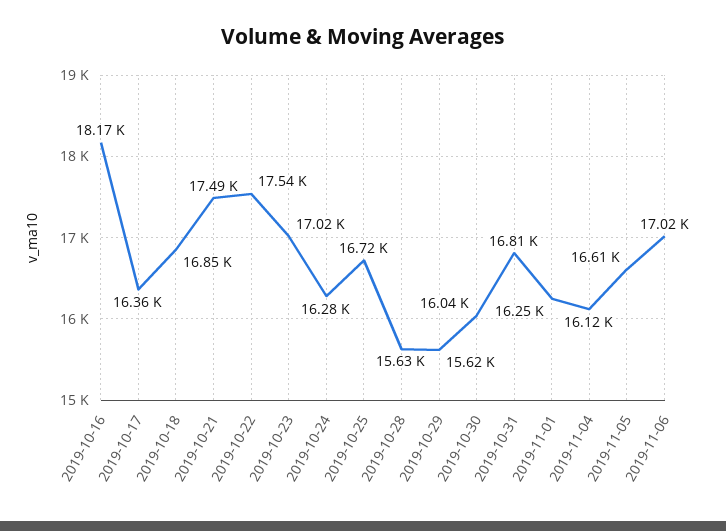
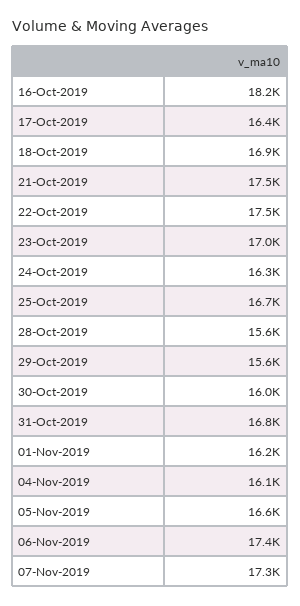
2019-11-06: 17020 -> 17400
07-Nov-2019: none -> 17300

